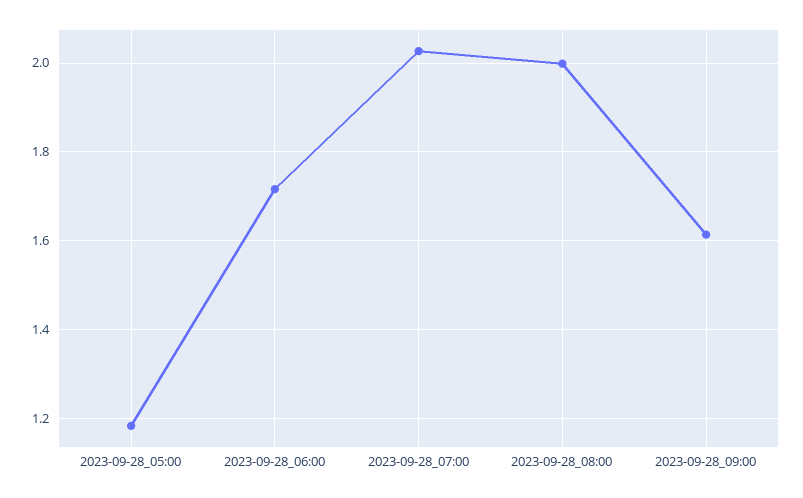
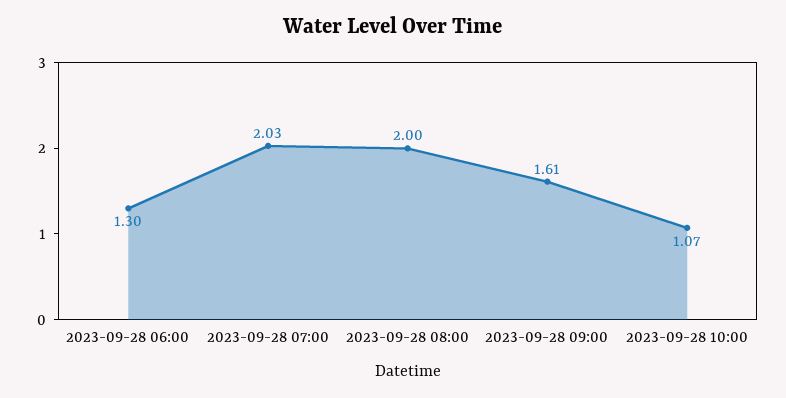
2023-09-28_05:00: 1.18 -> none
2023-09-28_06:00: 1.72 -> 1.3
2023-09-28 10:00: none -> 1.07

